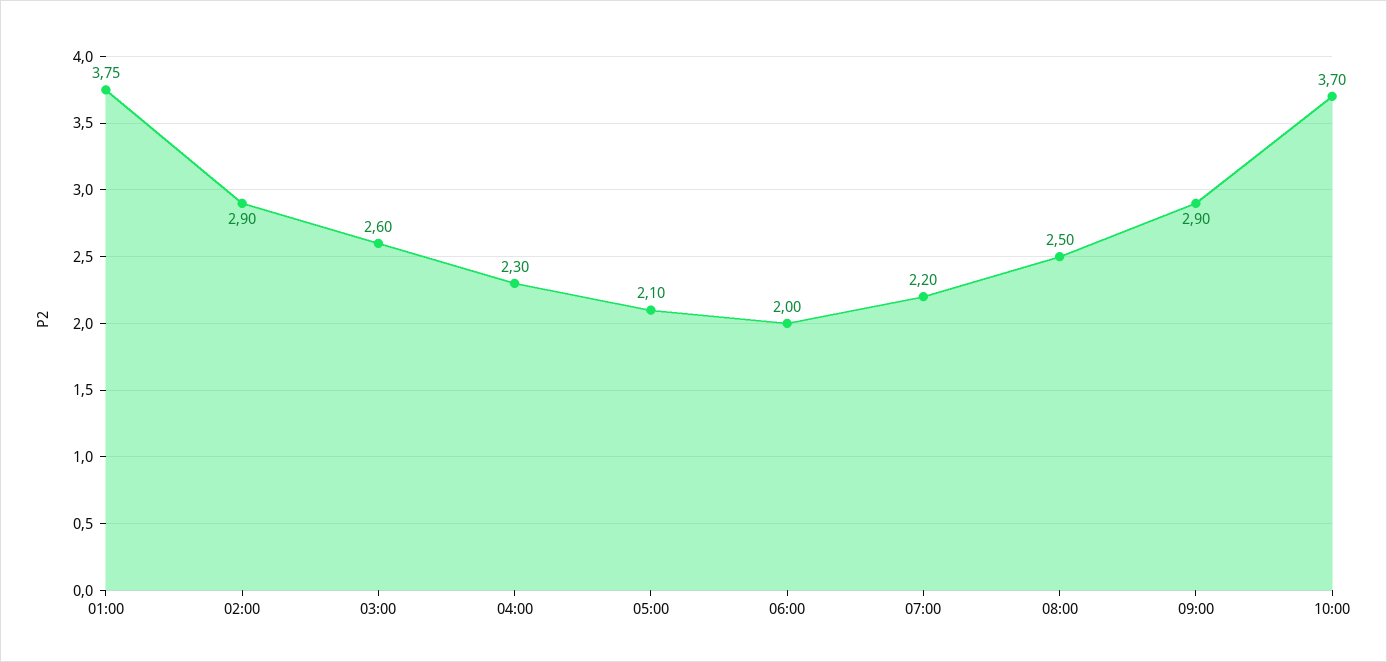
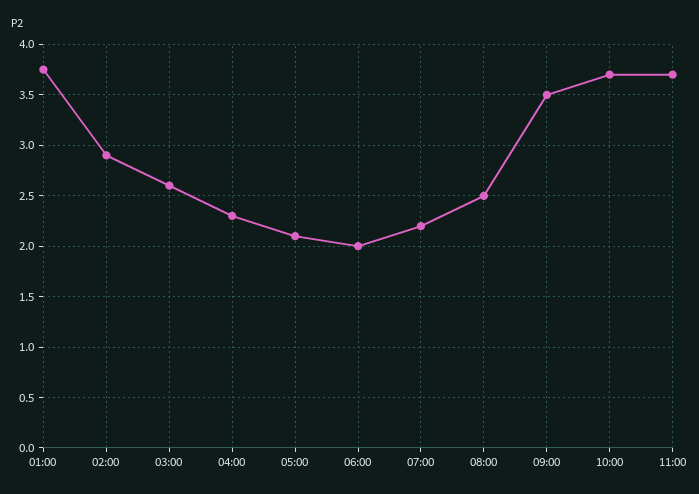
09:00: 2.9 -> 3.5
11:00: none -> 3.7

